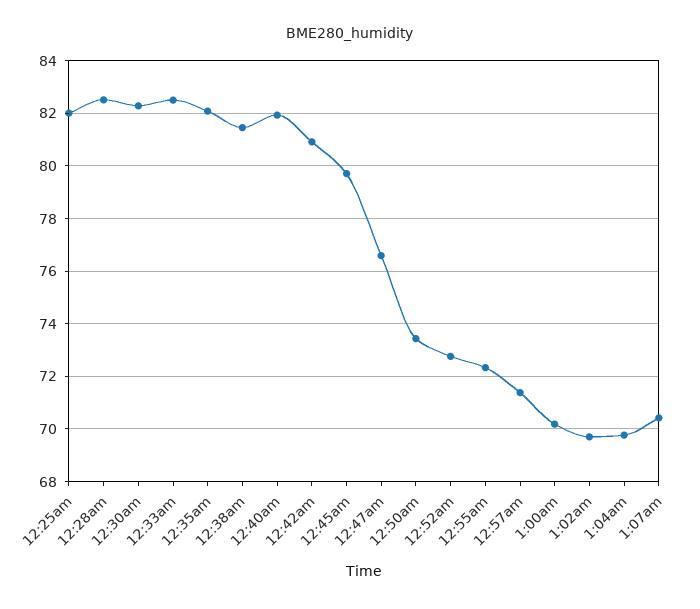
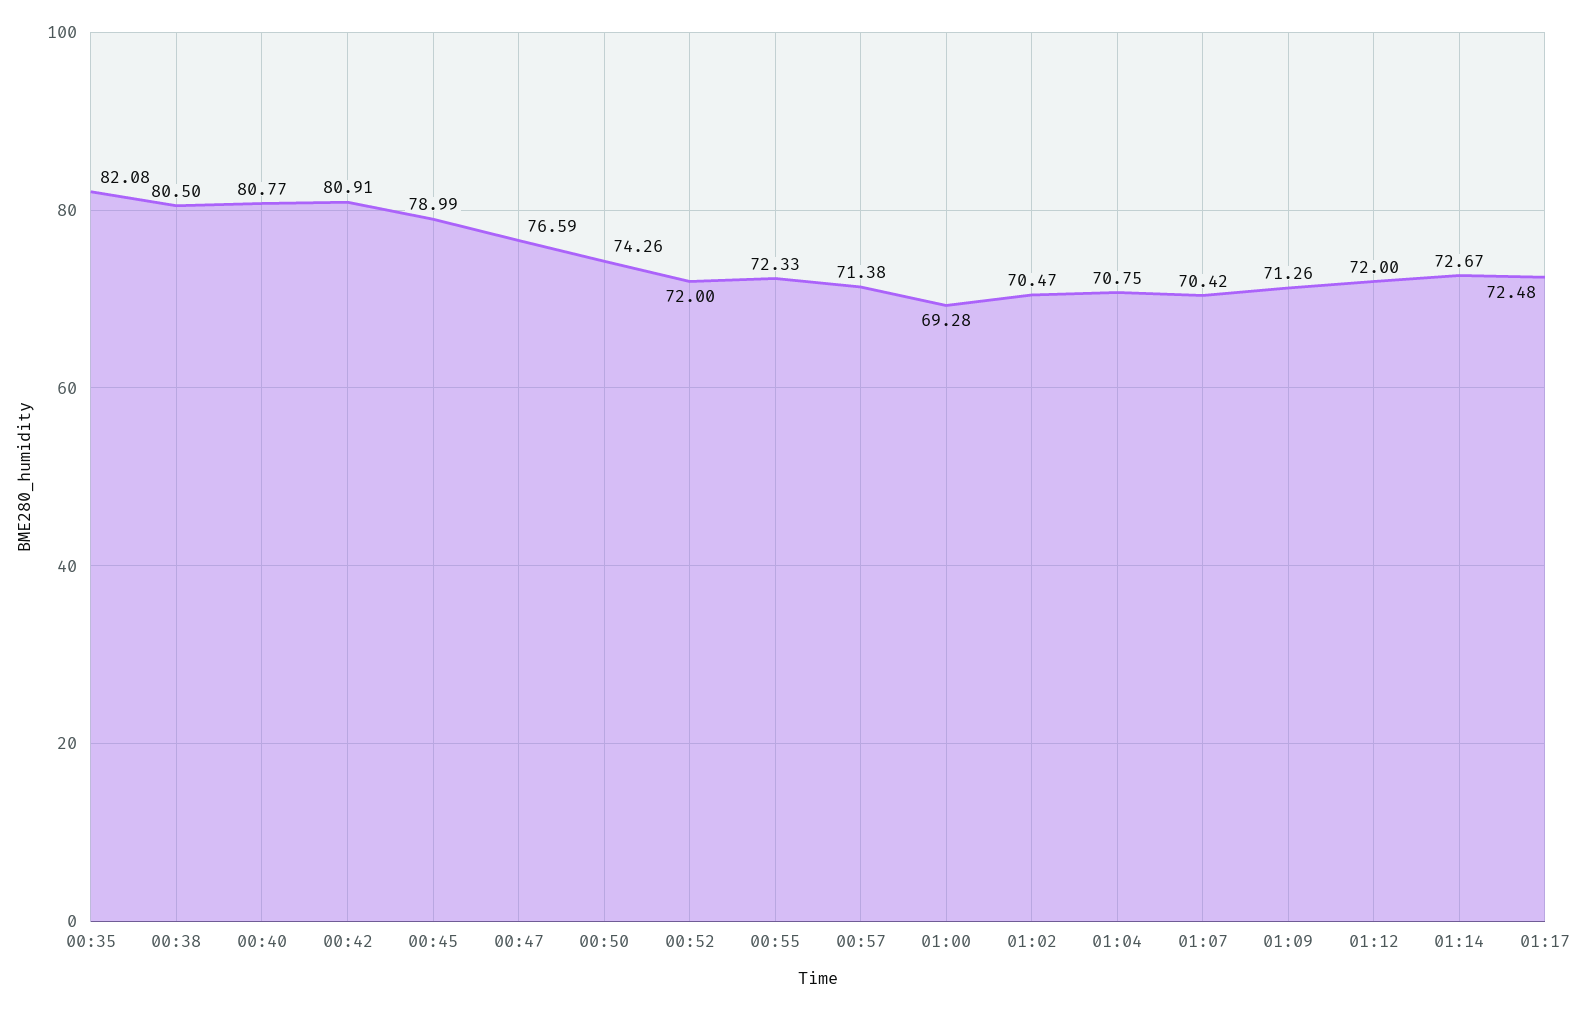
12:25am: 82 -> none
12:28am: 82.5 -> none
12:30am: 82.25 -> none
12:33am: 82.5 -> none
12:38am: 81.5 -> 80.5
12:40am: 82 -> 80.77
12:45am: 79.75 -> 78.99
12:50am: 73.5 -> 74.26
12:52am: 72.75 -> 72
1:00am: 70.25 -> 69.28
1:02am: 69.75 -> 70.47
1:04am: 69.75 -> 70.75
01:09: none -> 71.26
01:12: none -> 72
01:14: none -> 72.67
01:17: none -> 72.48

